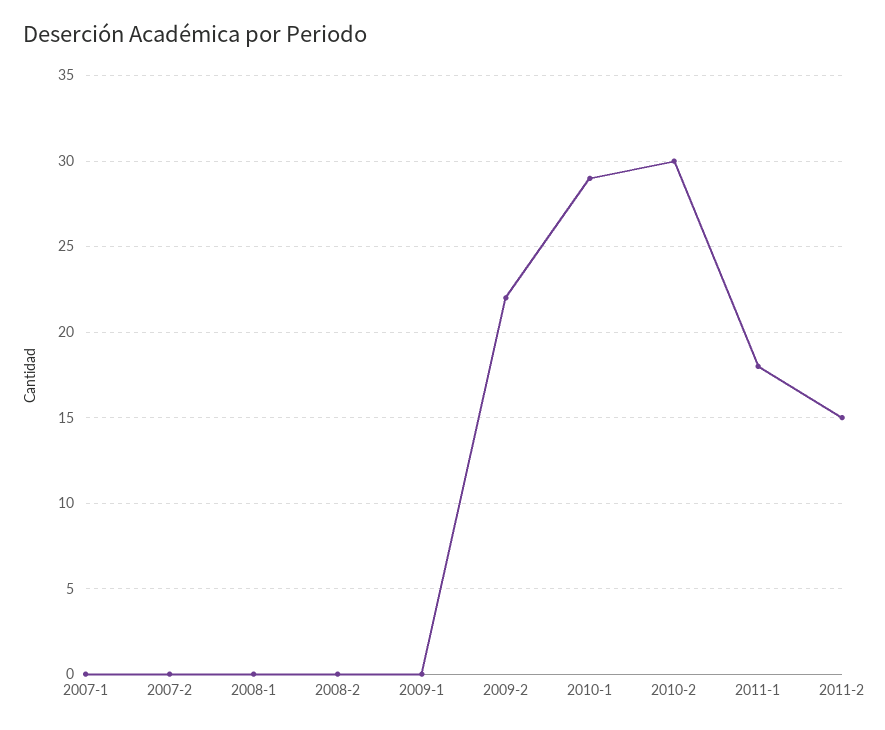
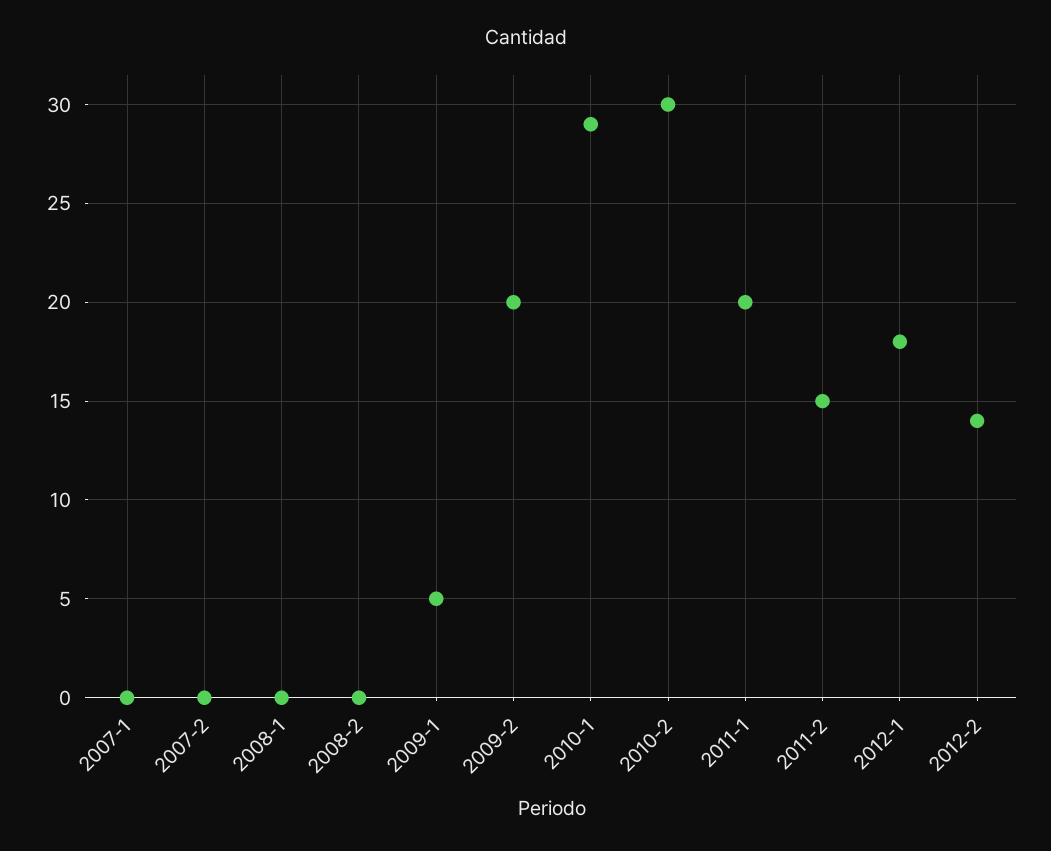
2009-1: 0 -> 5
2009-2: 22 -> 20
2011-1: 18 -> 20
2012-1: none -> 18
2012-2: none -> 14

